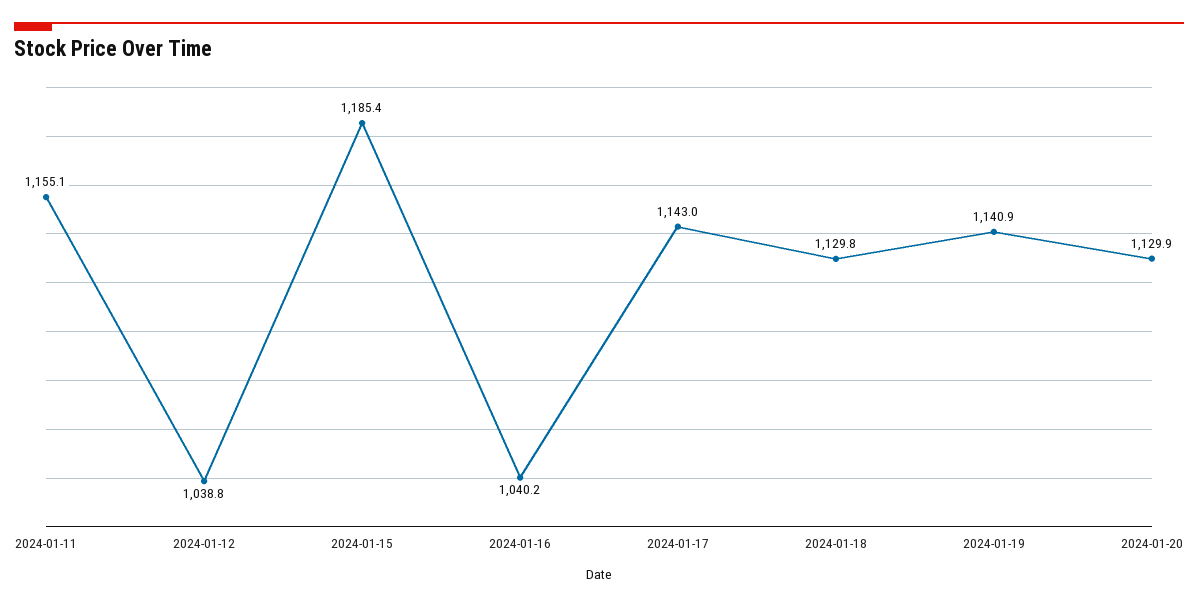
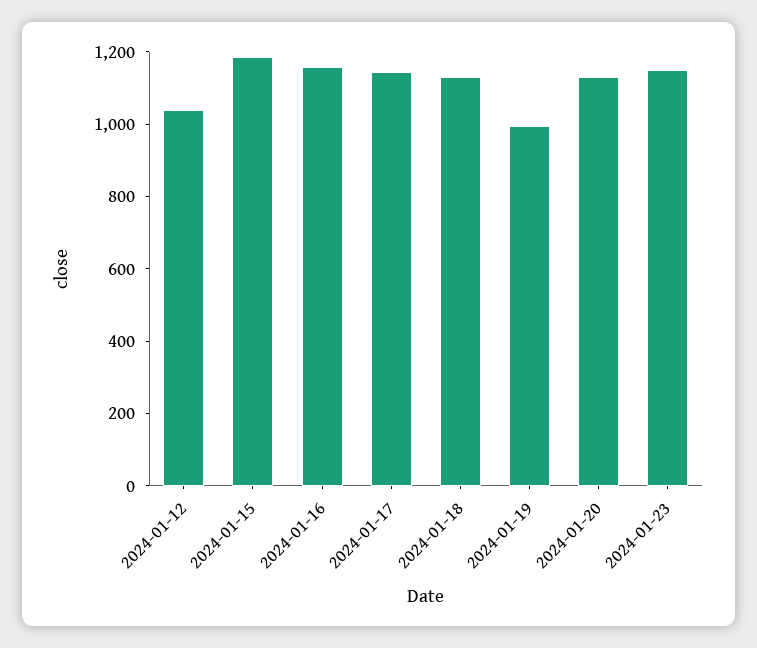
2024-01-11: 1155.1 -> none
2024-01-16: 1040.2 -> 1150
2024-01-19: 1140.9 -> 1000
2024-01-23: none -> 1150

